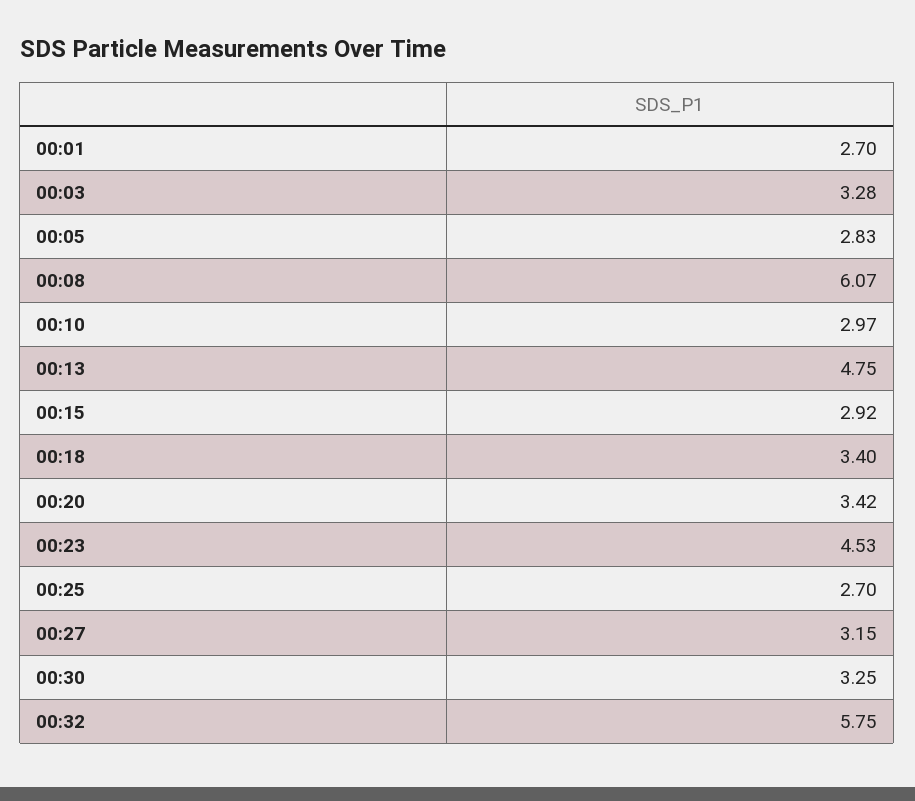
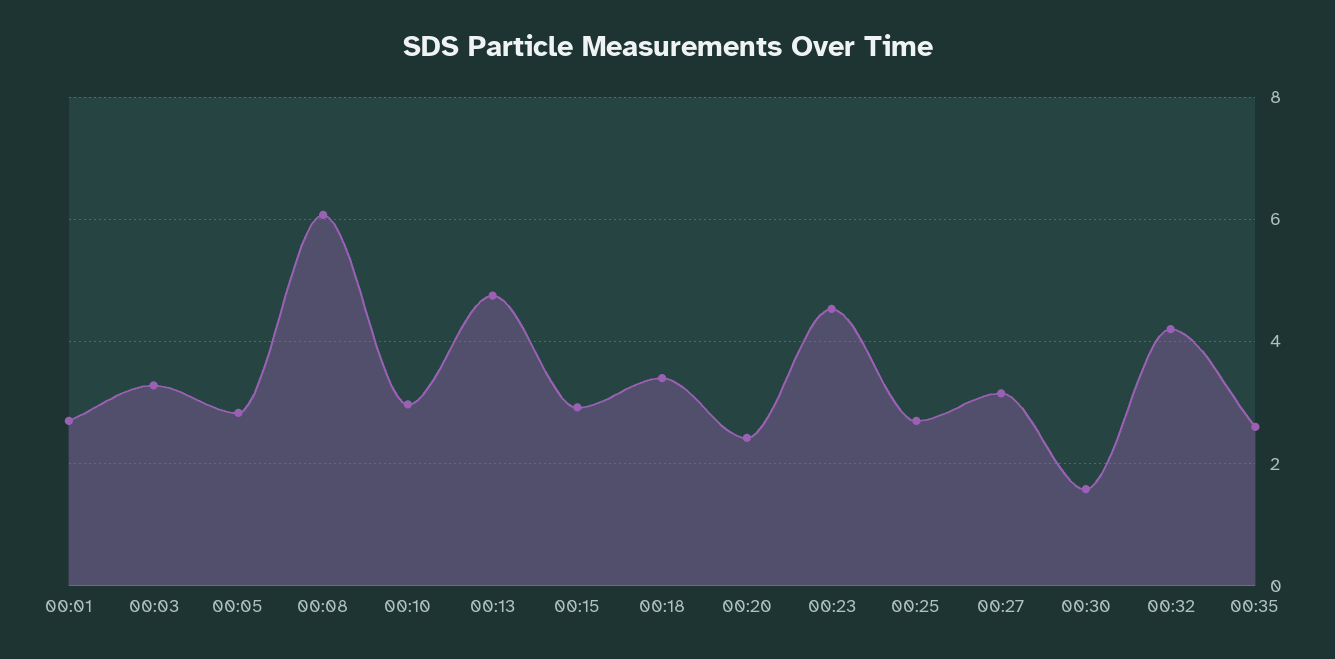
00:20: 3.42 -> 2.4
00:30: 3.25 -> 1.6
00:32: 5.75 -> 4.2
00:35: none -> 2.6

